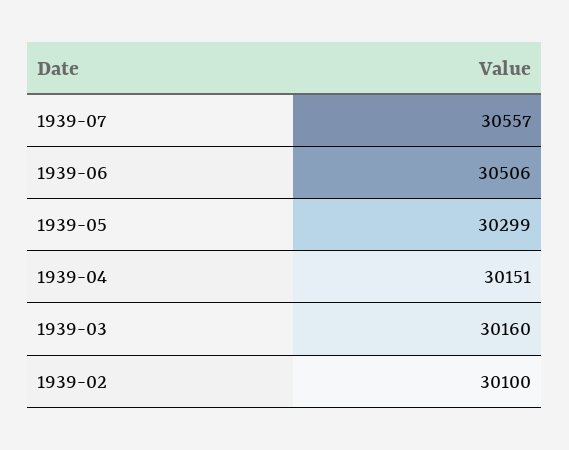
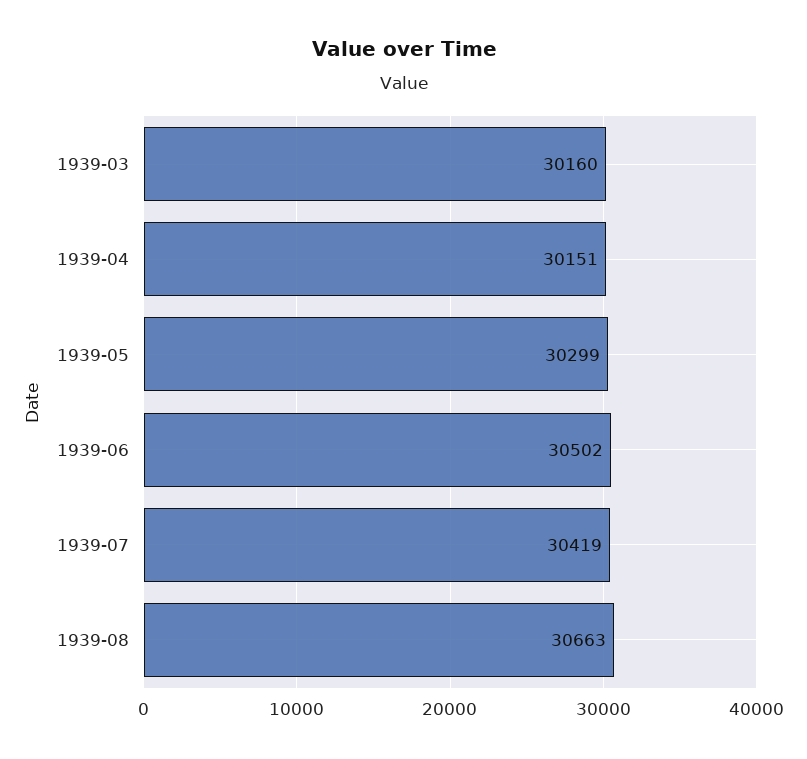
1939-07: 30557 -> 30419
1939-06: 30506 -> 30502
1939-02: 30100 -> none
1939-08: none -> 30663

